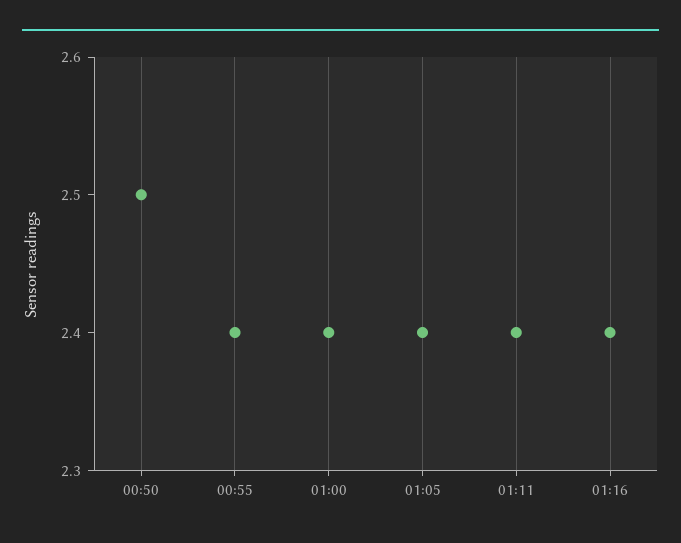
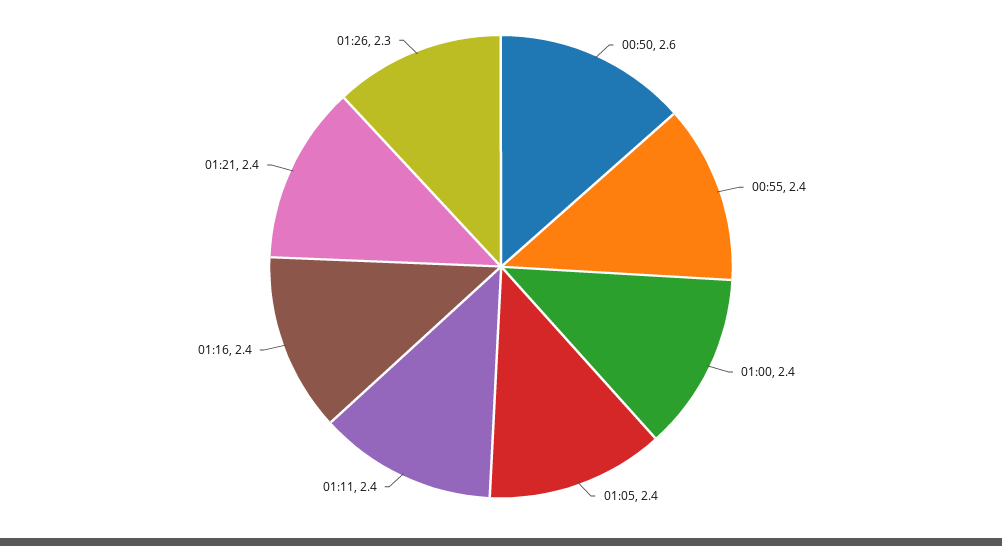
00:50: 2.5 -> 2.6
01:21: none -> 2.4
01:26: none -> 2.3

